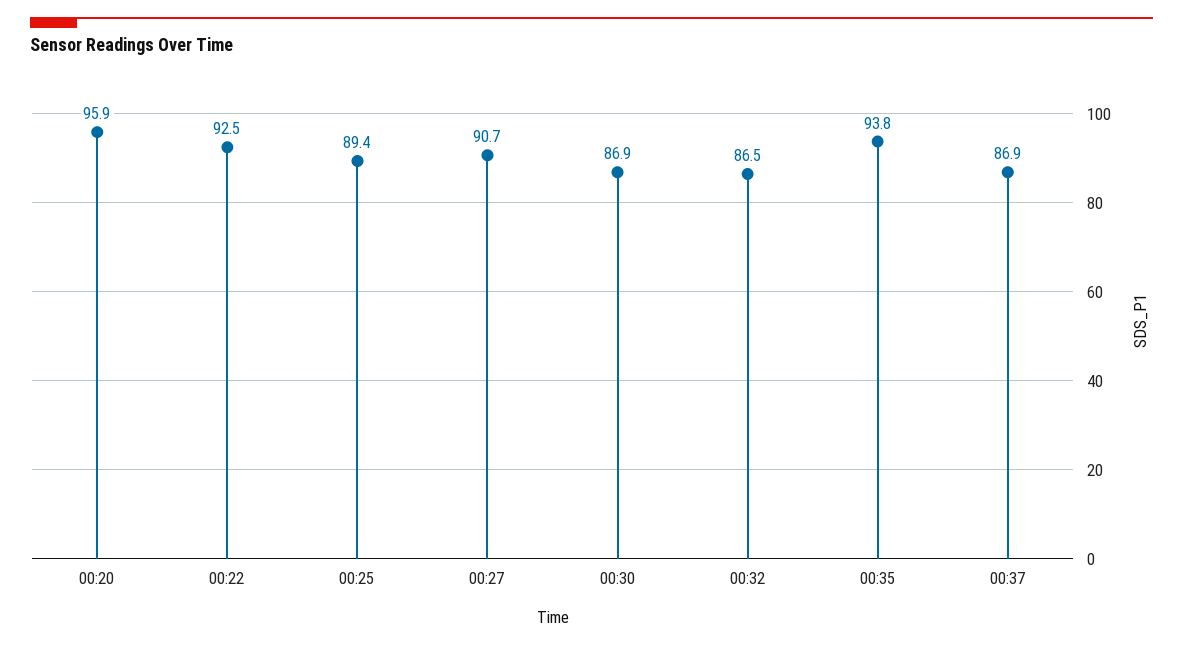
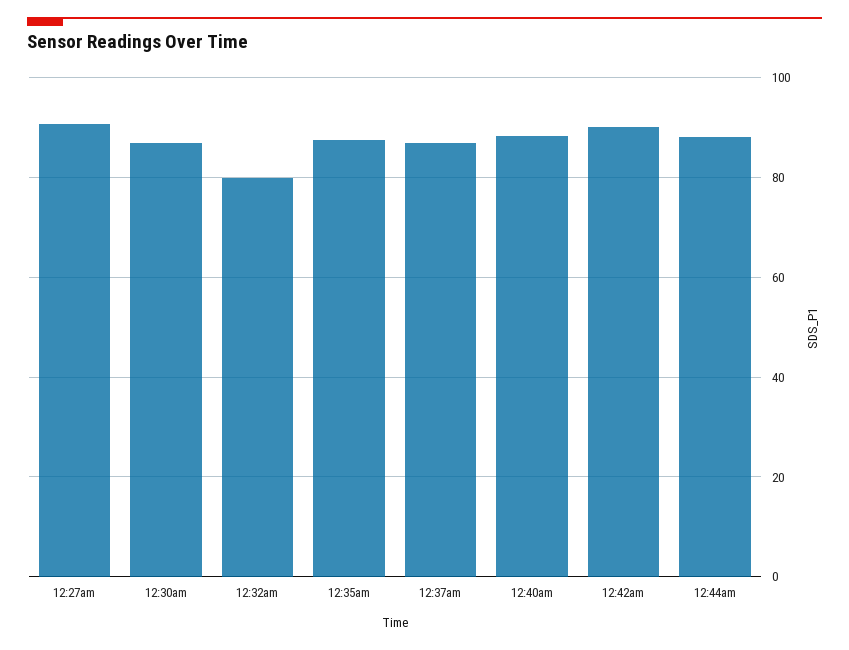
00:20: 95.9 -> none
00:22: 92.5 -> none
00:25: 89.4 -> none
00:32: 86.5 -> 80
00:35: 93.8 -> 88
12:40am: none -> 88
12:42am: none -> 90
12:44am: none -> 88

